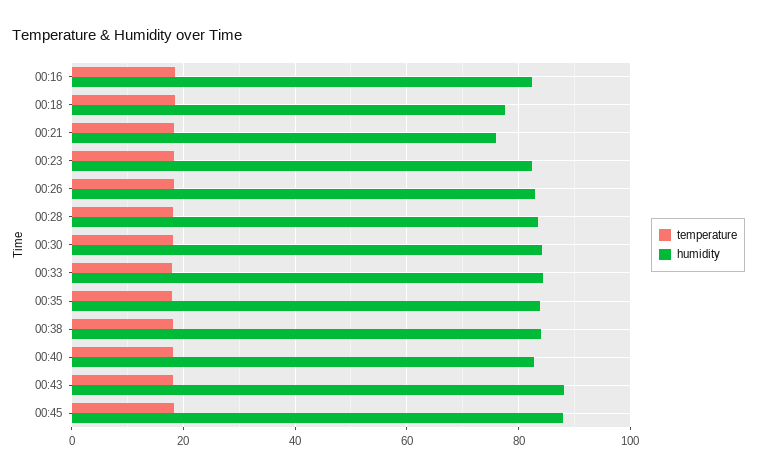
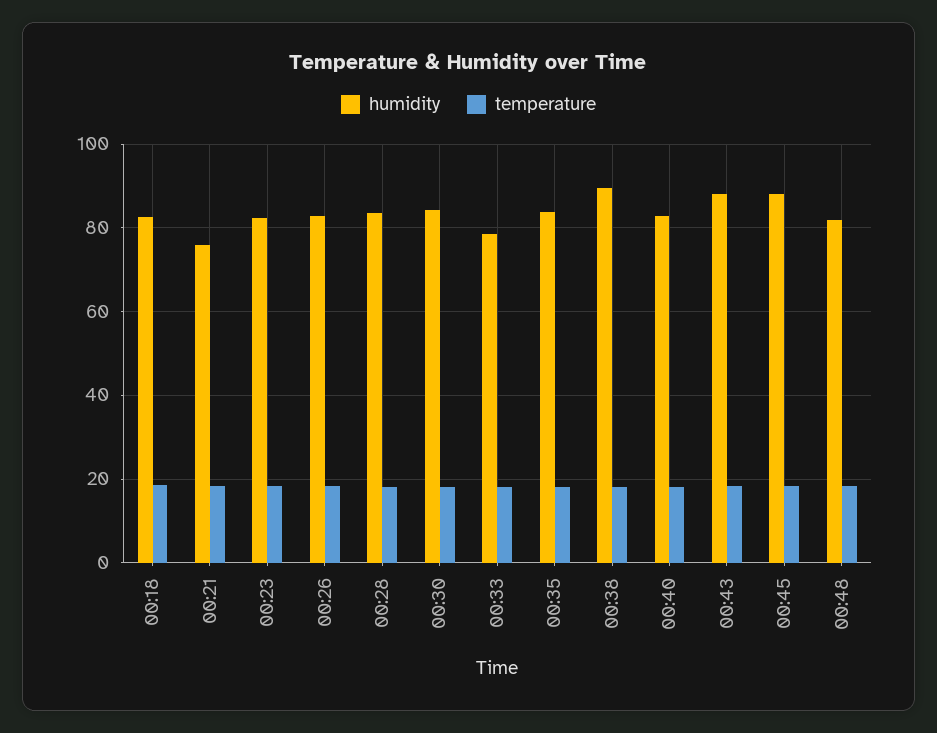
temperature, 00:16: 18 -> none
humidity, 00:16: 82 -> none
humidity, 00:18: 78 -> 82
humidity, 00:33: 84 -> 78
humidity, 00:38: 84 -> 90
humidity, 00:48: none -> 82
temperature, 00:48: none -> 18

